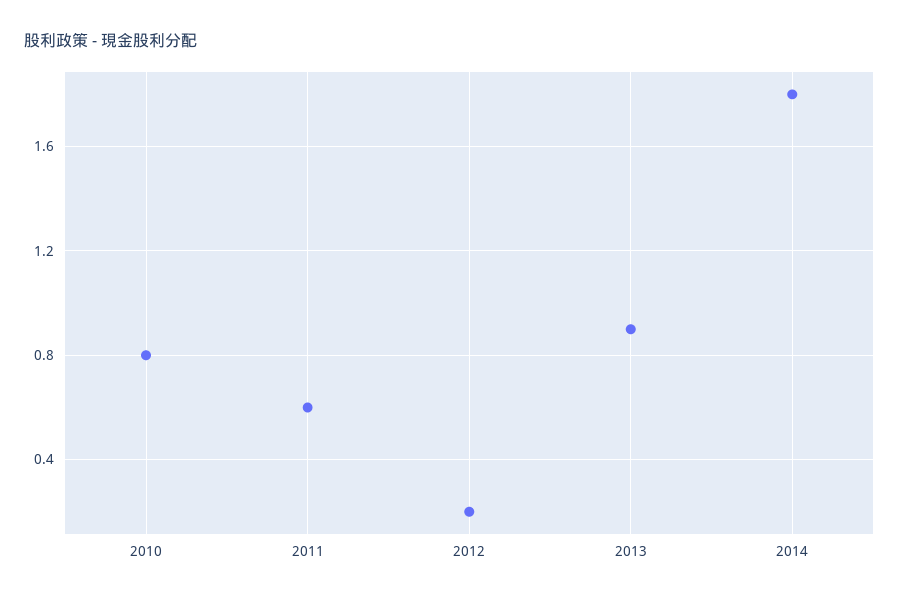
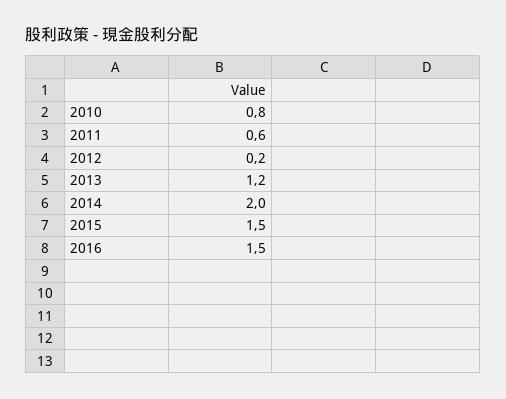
2013: 0.9 -> 1.2
2014: 1.8 -> 2
2015: none -> 1.5
2016: none -> 1.5

